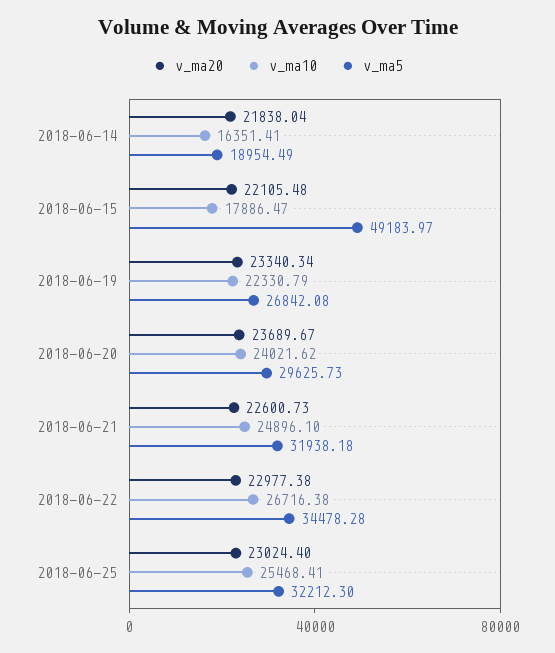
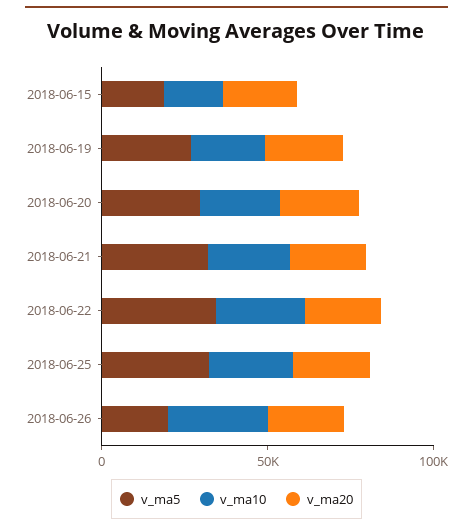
v_ma20, 2018-06-14: 21838.04 -> none
v_ma10, 2018-06-14: 16351.41 -> none
v_ma5, 2018-06-14: 18954.49 -> none
v_ma5, 2018-06-15: 49183.97 -> 20000
v_ma5, 2018-06-26: none -> 20000
v_ma10, 2018-06-26: none -> 30000
v_ma20, 2018-06-26: none -> 20000

